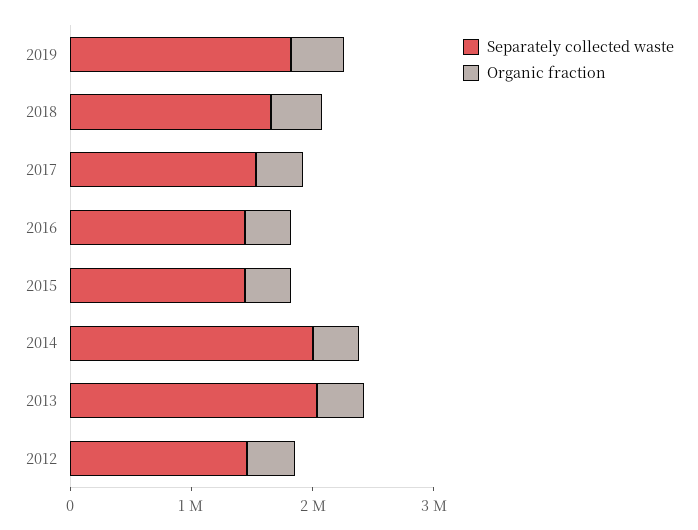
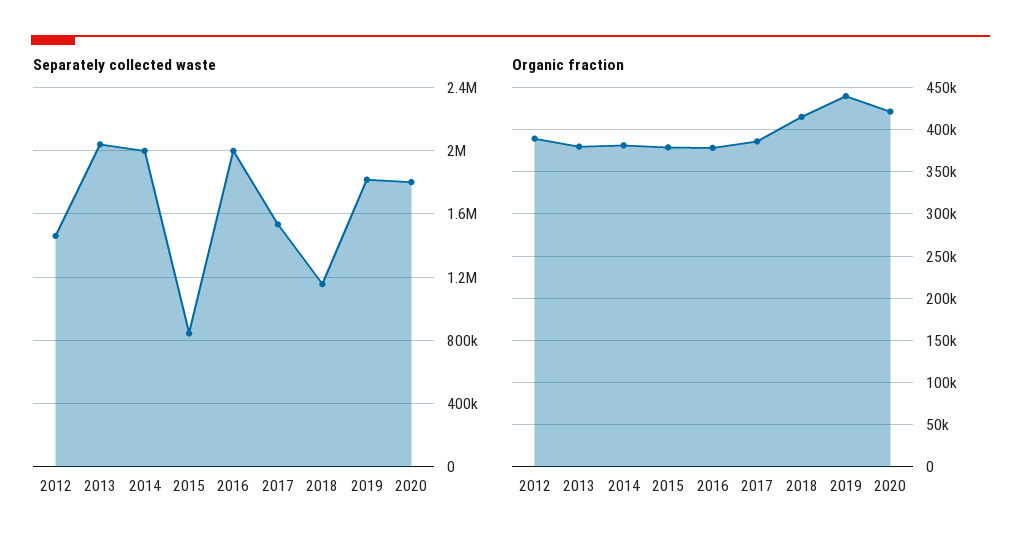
Separately collected waste, 2018: 1600000 -> 1150000
Separately collected waste, 2016: 1400000 -> 2000000
Separately collected waste, 2015: 1400000 -> 850000
Separately collected waste, 2020: none -> 1800000
Organic fraction, 2020: none -> 420000

